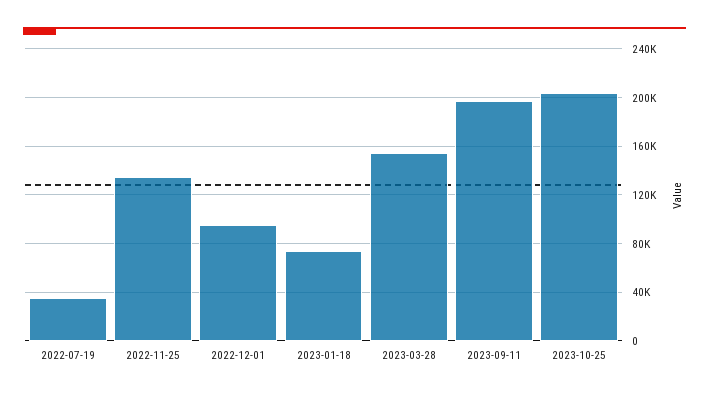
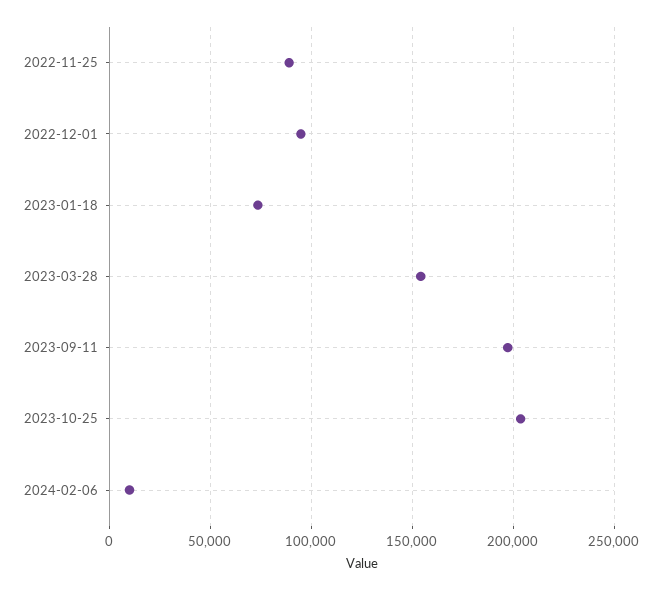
2022-07-19: 35000 -> none
2022-11-25: 135000 -> 90000
2024-02-06: none -> 10000

